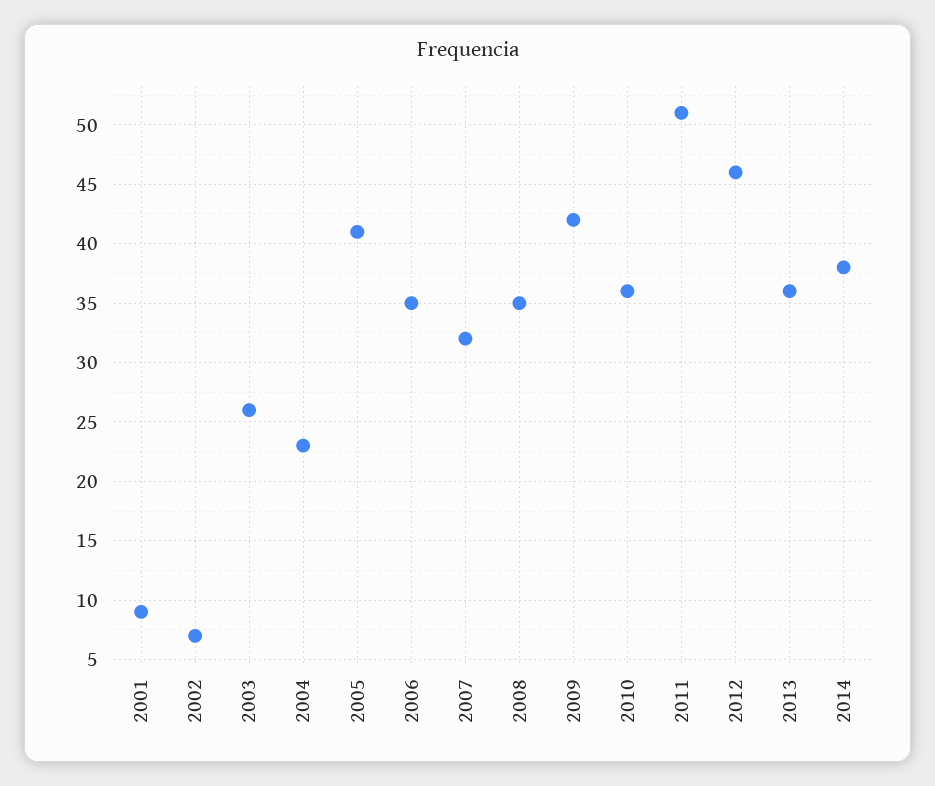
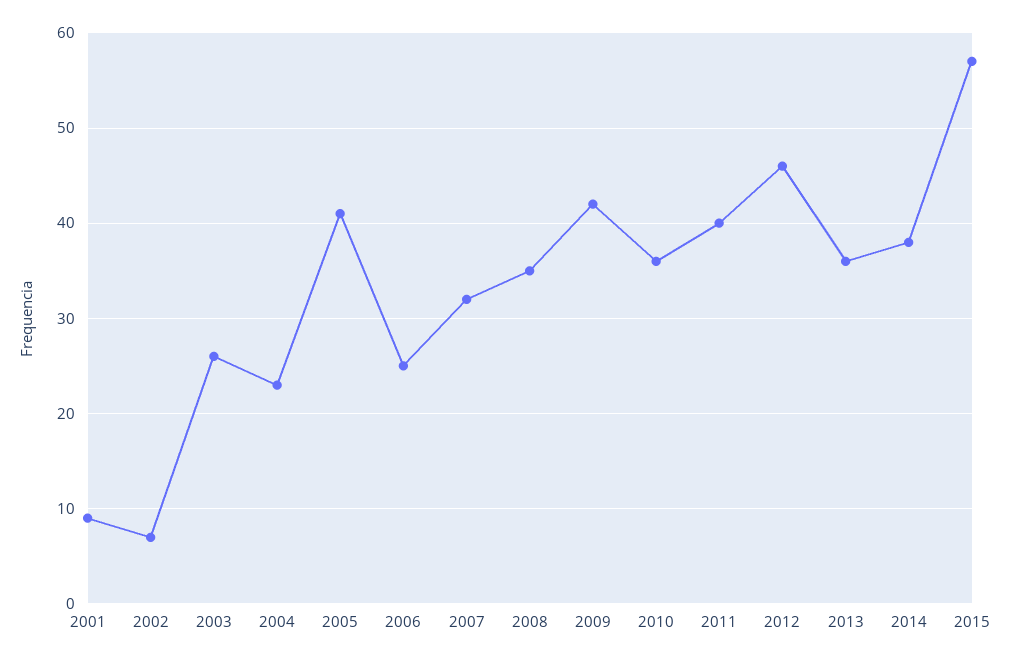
2006: 35 -> 25
2011: 51 -> 40
2015: none -> 57

